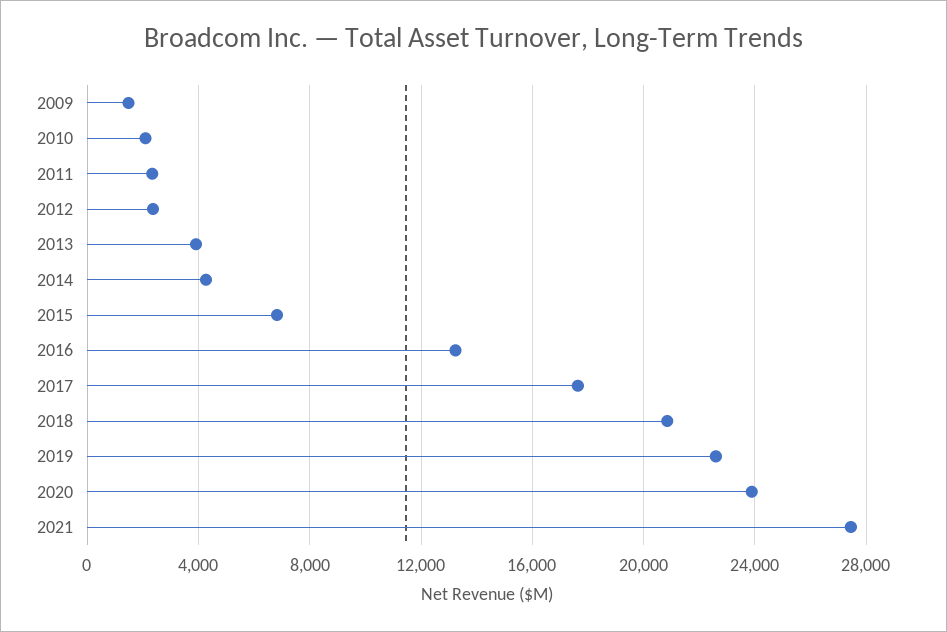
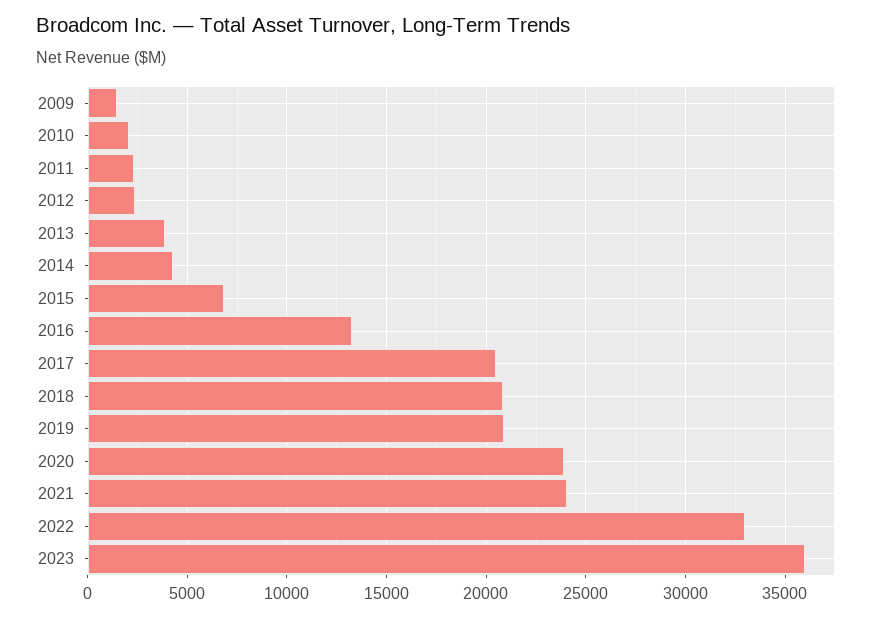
2017: 17500 -> 20500
2019: 22500 -> 21000
2021: 27500 -> 24000
2022: none -> 33000
2023: none -> 36000

